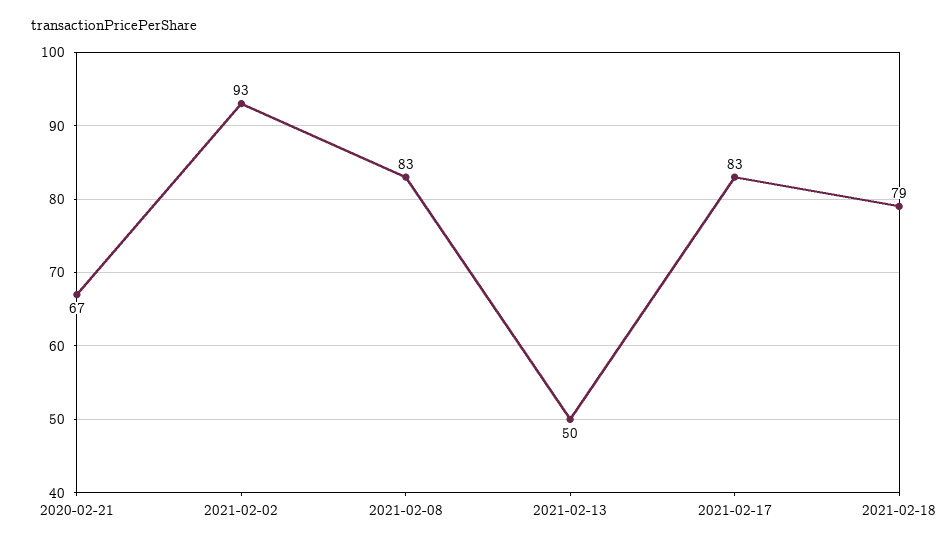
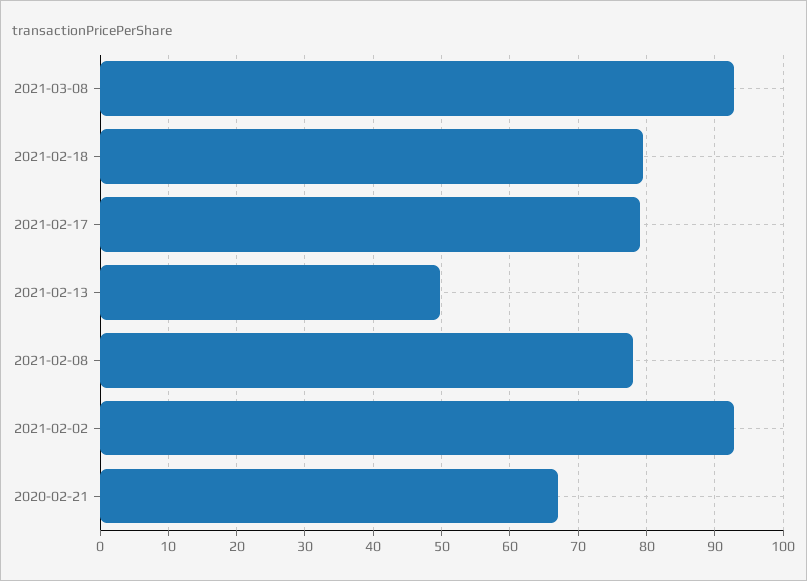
2021-02-08: 83 -> 78
2021-02-17: 83 -> 79
2021-03-08: none -> 93

